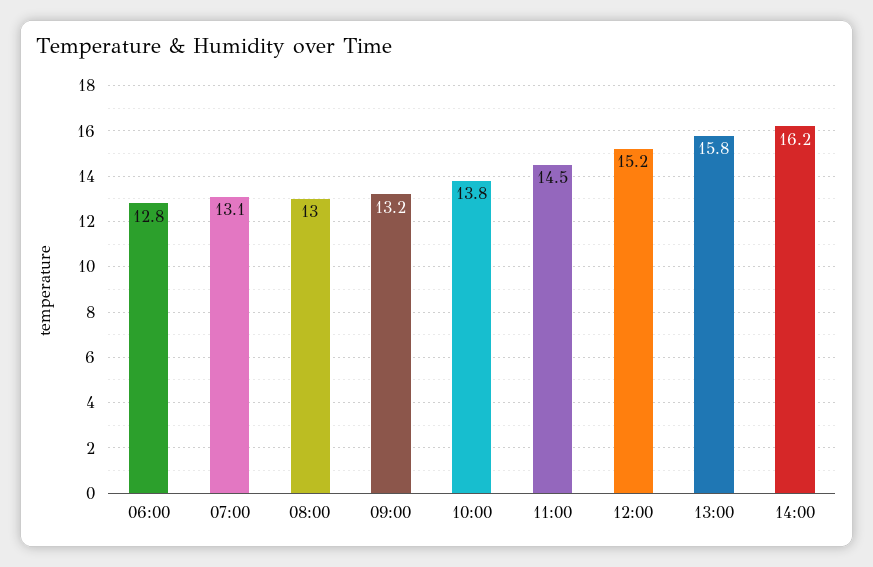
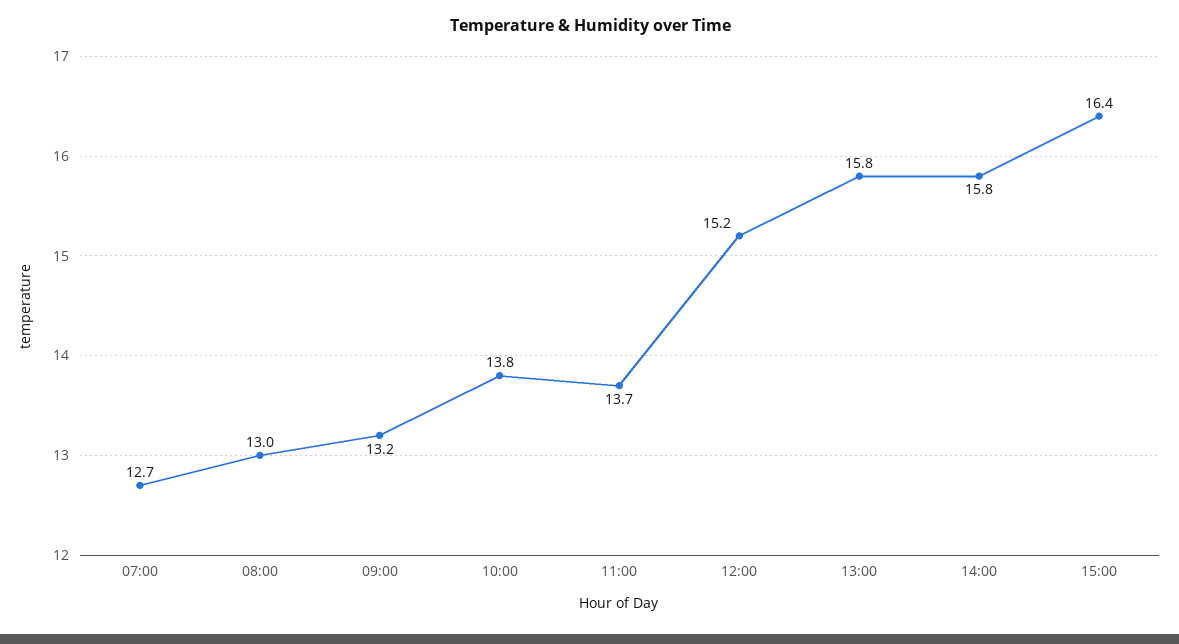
06:00: 12.8 -> none
07:00: 13.1 -> 12.7
11:00: 14.5 -> 13.7
14:00: 16.2 -> 15.8
15:00: none -> 16.4

